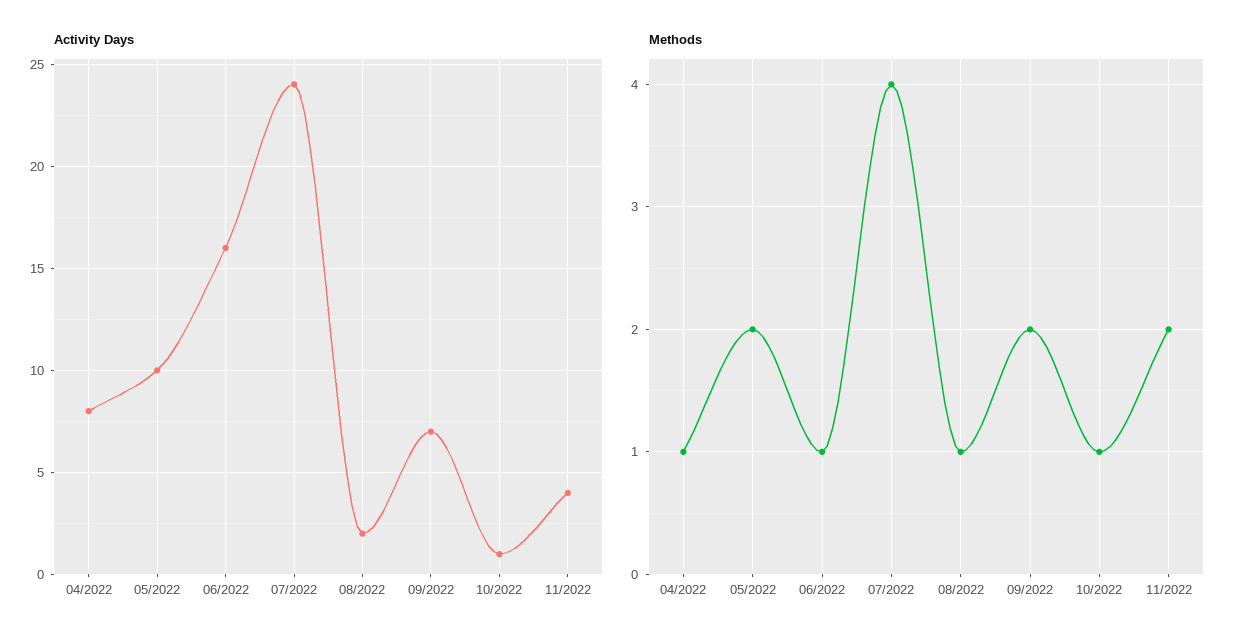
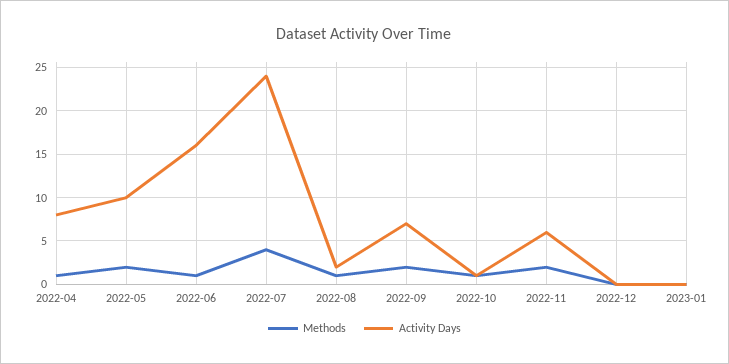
Activity Days, 11/2022: 4 -> 6
Methods, 2022-12: none -> 0
Activity Days, 2022-12: none -> 0
Methods, 2023-01: none -> 0
Activity Days, 2023-01: none -> 0

